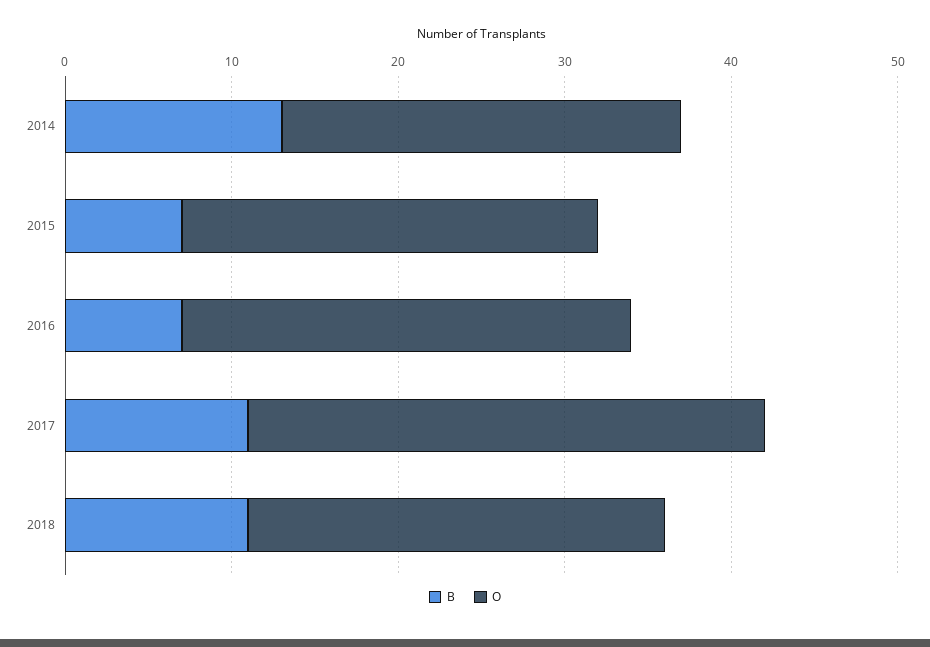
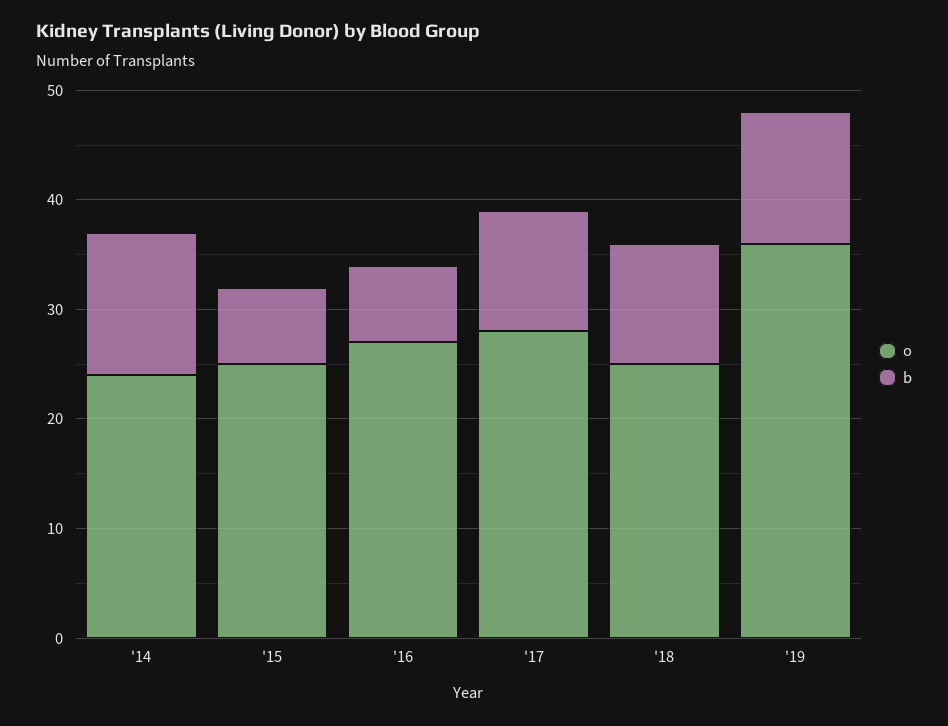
O, 2017: 31 -> 28
O, '19: none -> 36
B, '19: none -> 12

